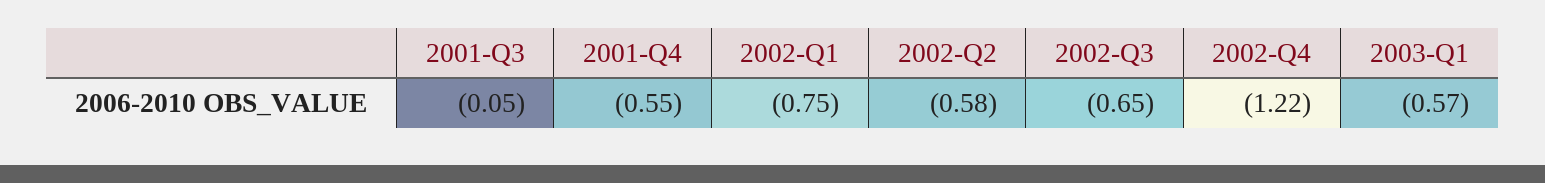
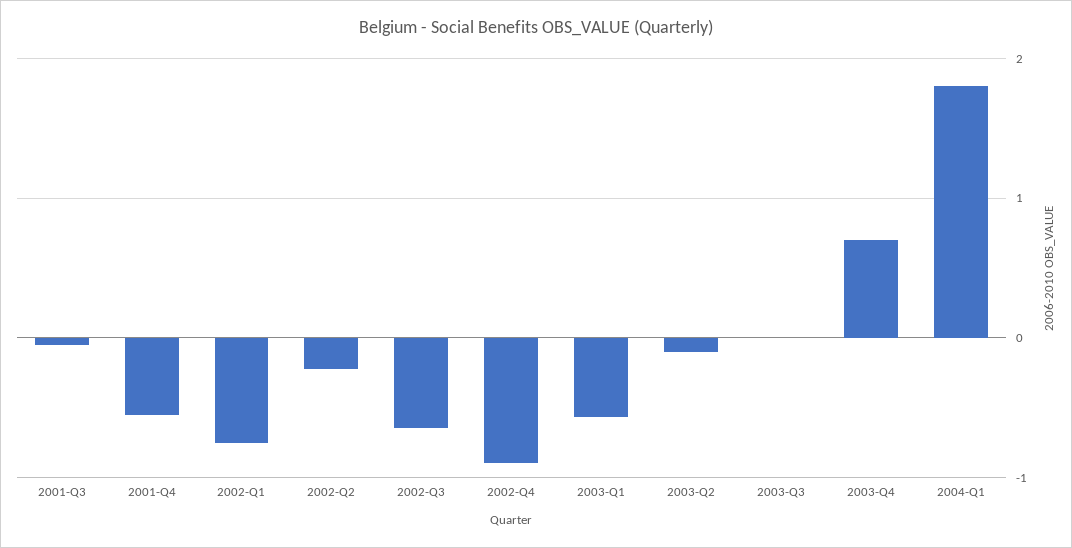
2002-Q2: -0.58 -> -0.2
2002-Q4: -1.22 -> -0.9
2003-Q2: none -> -0.1
2003-Q3: none -> 0
2003-Q4: none -> 0.7
2004-Q1: none -> 1.8

